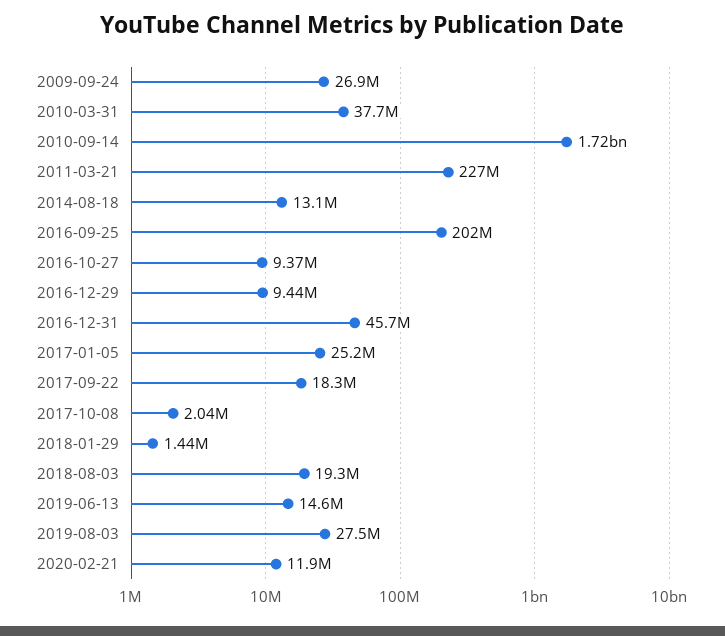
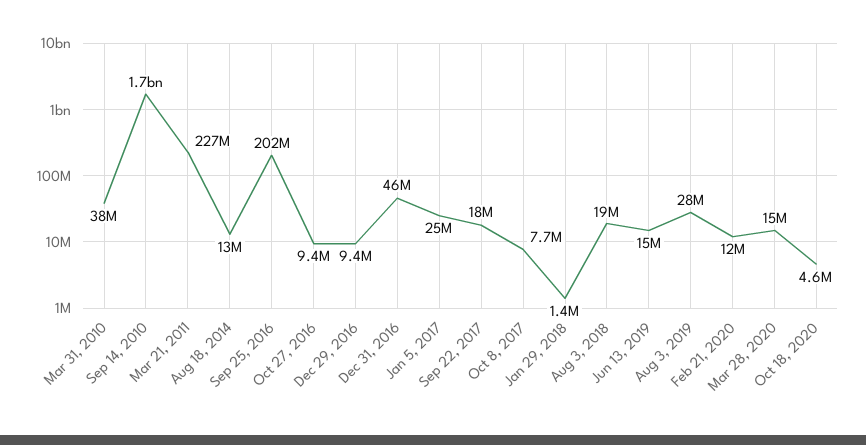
2009-09-24: 26900000 -> none
2017-10-08: 2040000 -> 7700000
Mar 28, 2020: none -> 15000000
Oct 18, 2020: none -> 4600000

